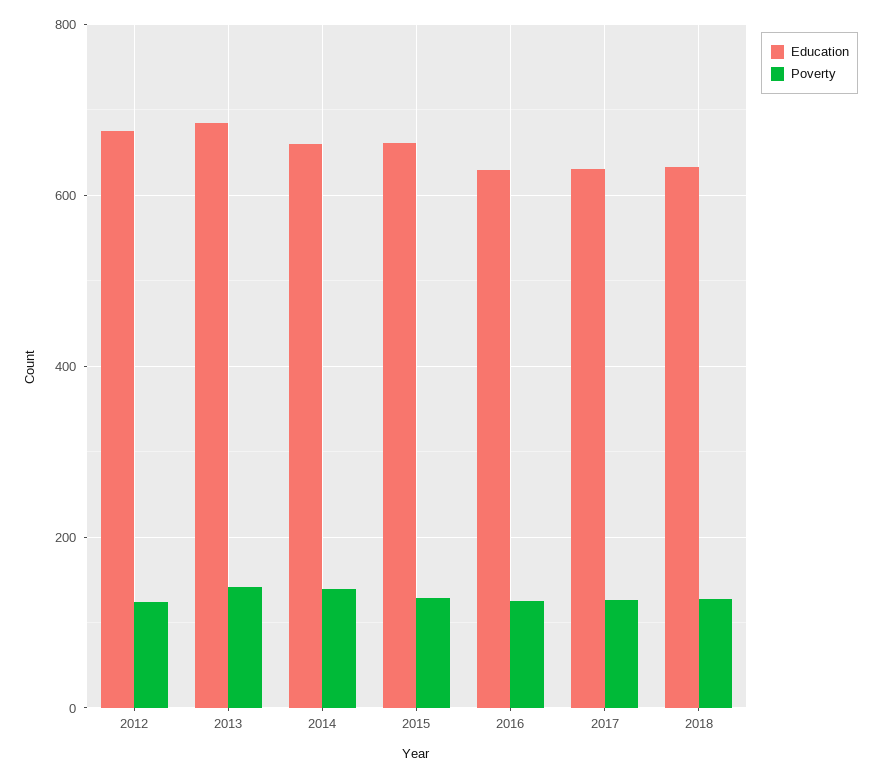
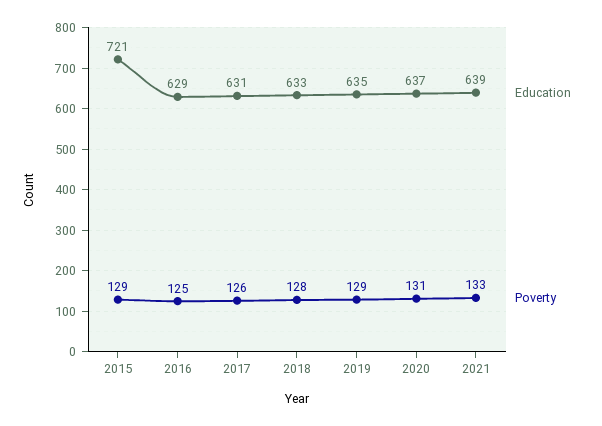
Education, 2012: 680 -> none
Poverty, 2012: 120 -> none
Education, 2013: 680 -> none
Poverty, 2013: 140 -> none
Education, 2014: 660 -> none
Poverty, 2014: 140 -> none
Education, 2015: 660 -> 721
Education, 2019: none -> 635
Poverty, 2019: none -> 129
Education, 2020: none -> 637
Poverty, 2020: none -> 131
Education, 2021: none -> 639
Poverty, 2021: none -> 133

